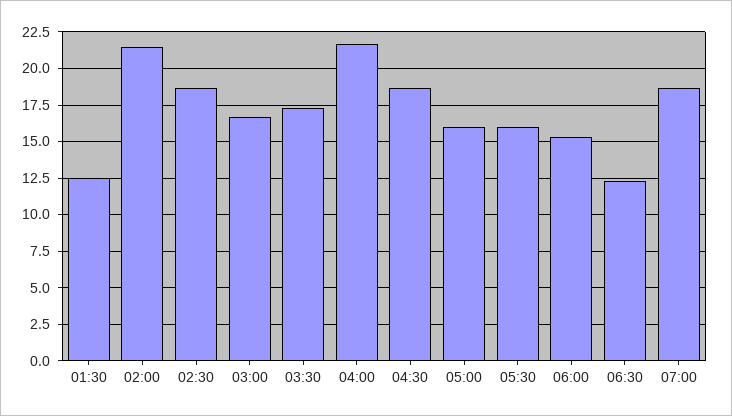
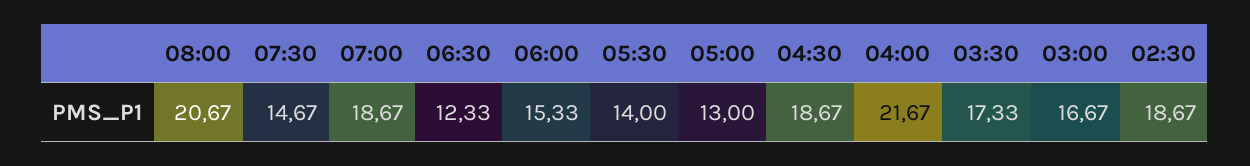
01:30: 12.5 -> none
02:00: 21.5 -> none
05:00: 16 -> 13
05:30: 16 -> 14
08:00: none -> 20.67
07:30: none -> 14.67

